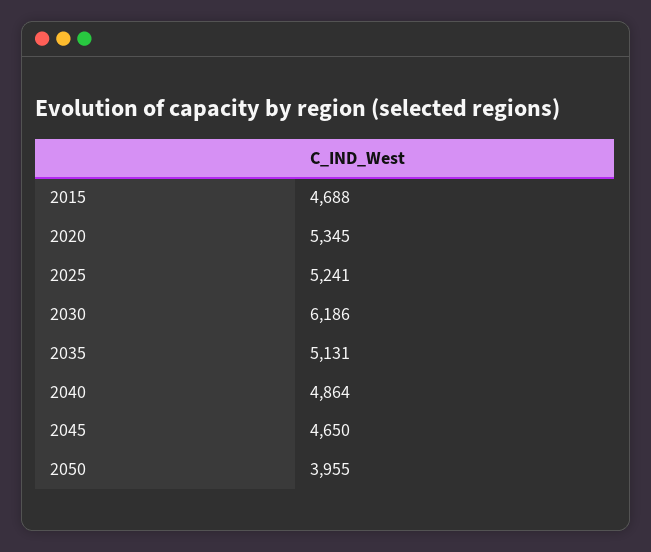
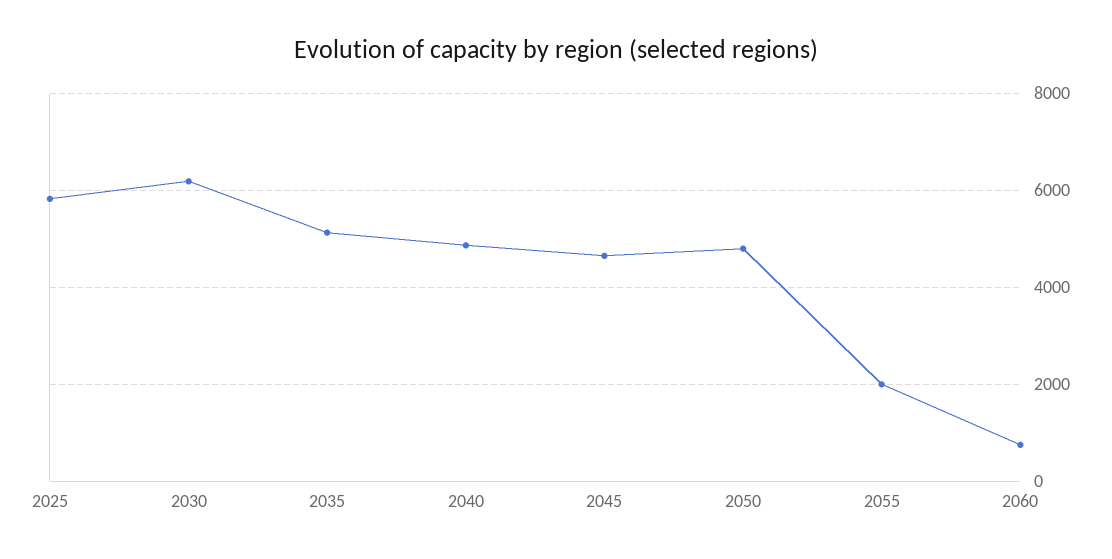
2015: 4688 -> none
2020: 5345 -> none
2025: 5241 -> 5800
2050: 3955 -> 4800
2055: none -> 2000
2060: none -> 800

